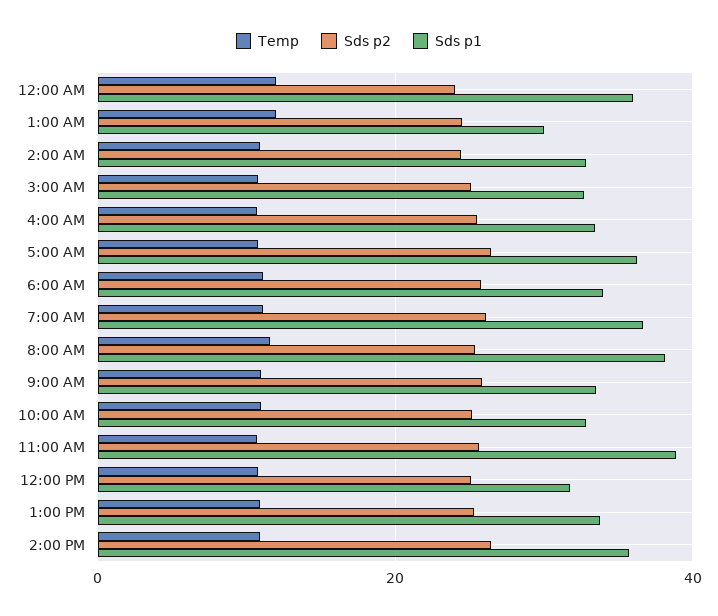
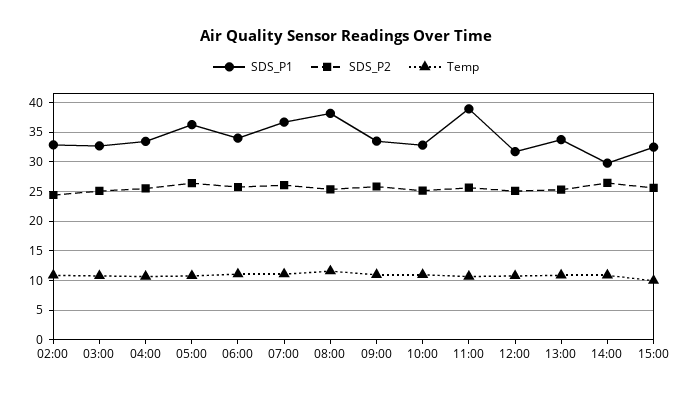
Temp, 12:00 AM: 12 -> none
Sds p2, 12:00 AM: 24 -> none
Sds p1, 12:00 AM: 36 -> none
Temp, 1:00 AM: 12 -> none
Sds p2, 1:00 AM: 24 -> none
Sds p1, 1:00 AM: 30 -> none
Sds p1, 2:00 PM: 36 -> 30
Sds p1, 15:00: none -> 32.5
Sds p2, 15:00: none -> 25
Temp, 15:00: none -> 10

